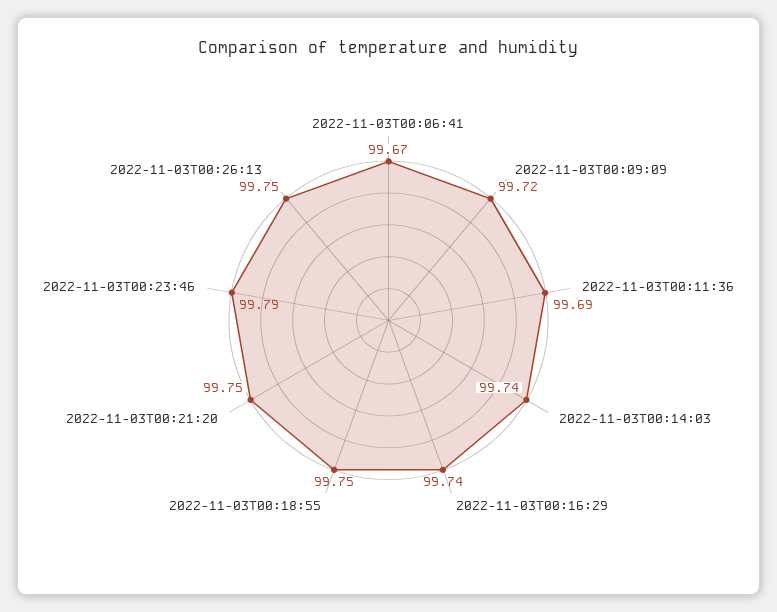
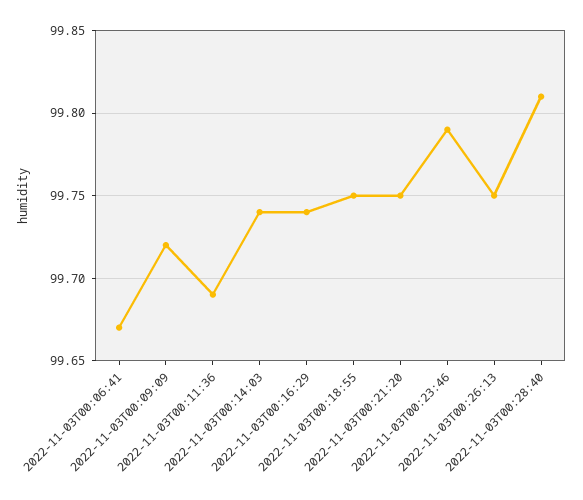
2022-11-03T00:28:40: none -> 99.81

